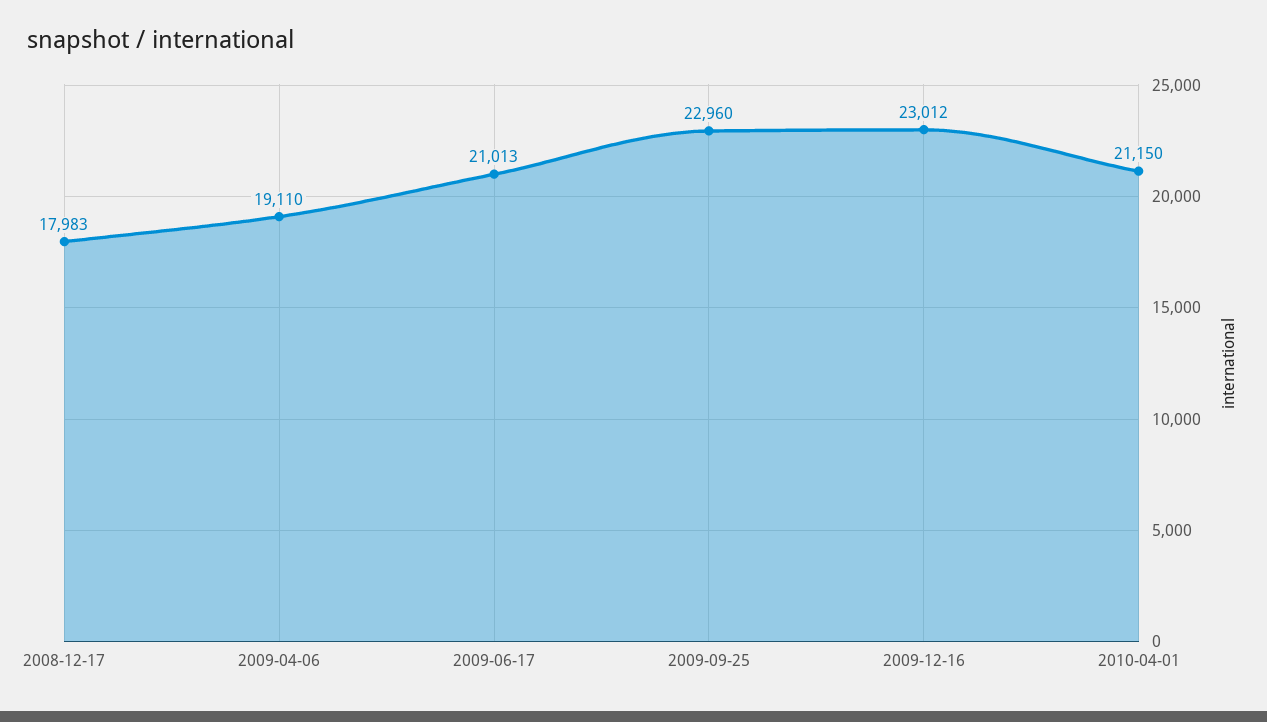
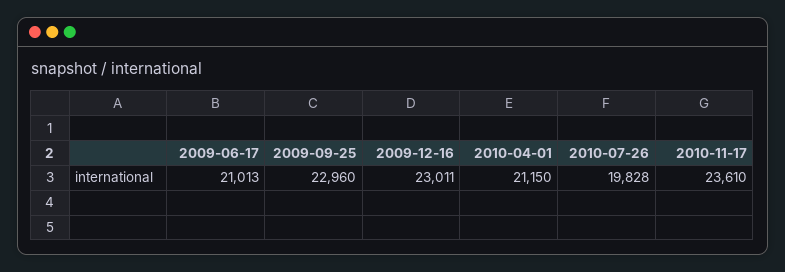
2008-12-17: 17983 -> none
2009-04-06: 19110 -> none
2009-12-16: 23012 -> 23011
2010-07-26: none -> 19828
2010-11-17: none -> 23610

